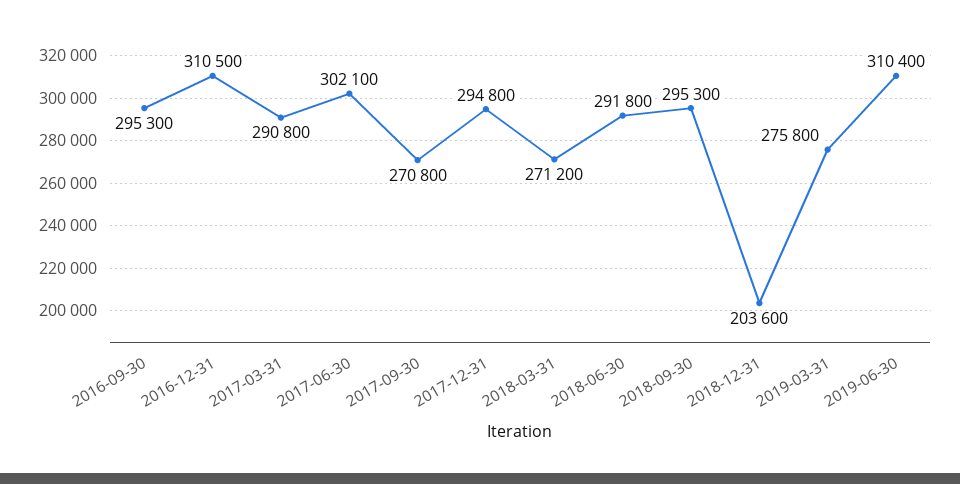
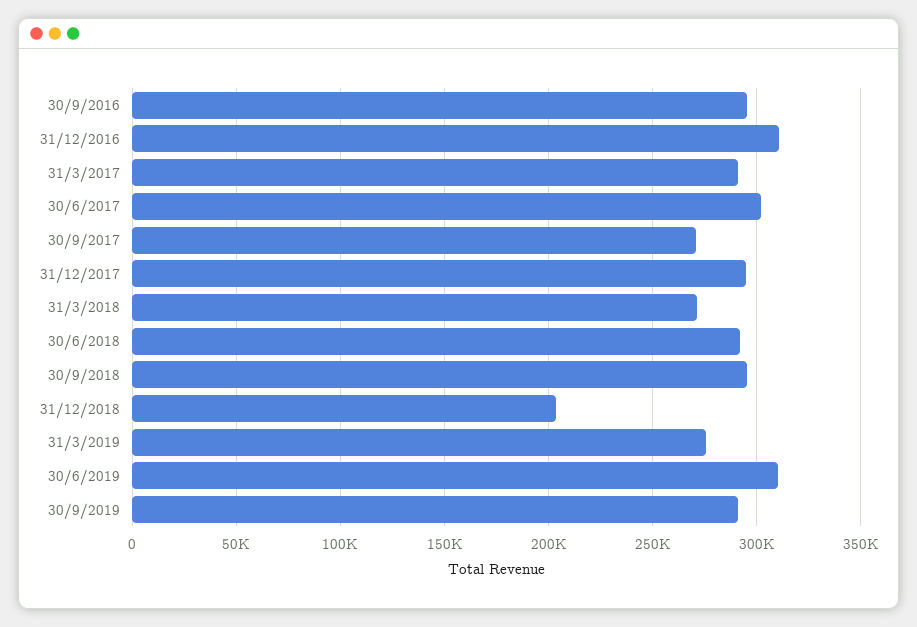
30/9/2019: none -> 290000

